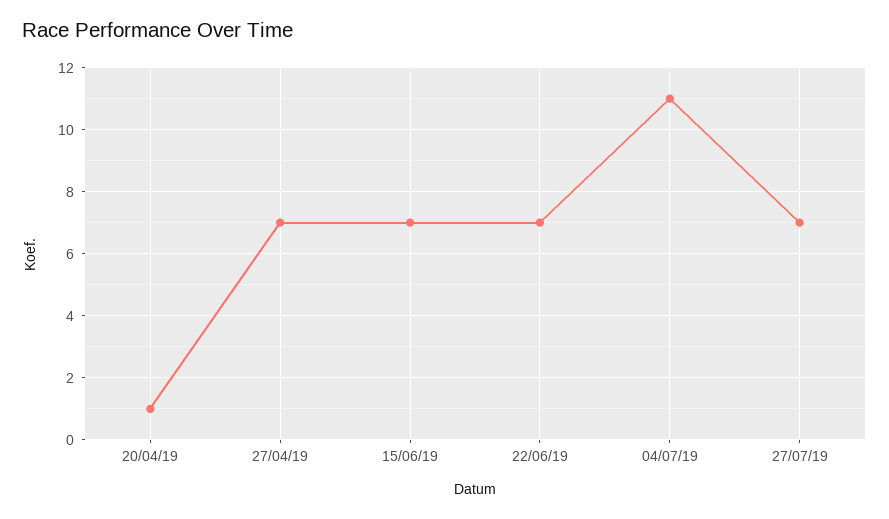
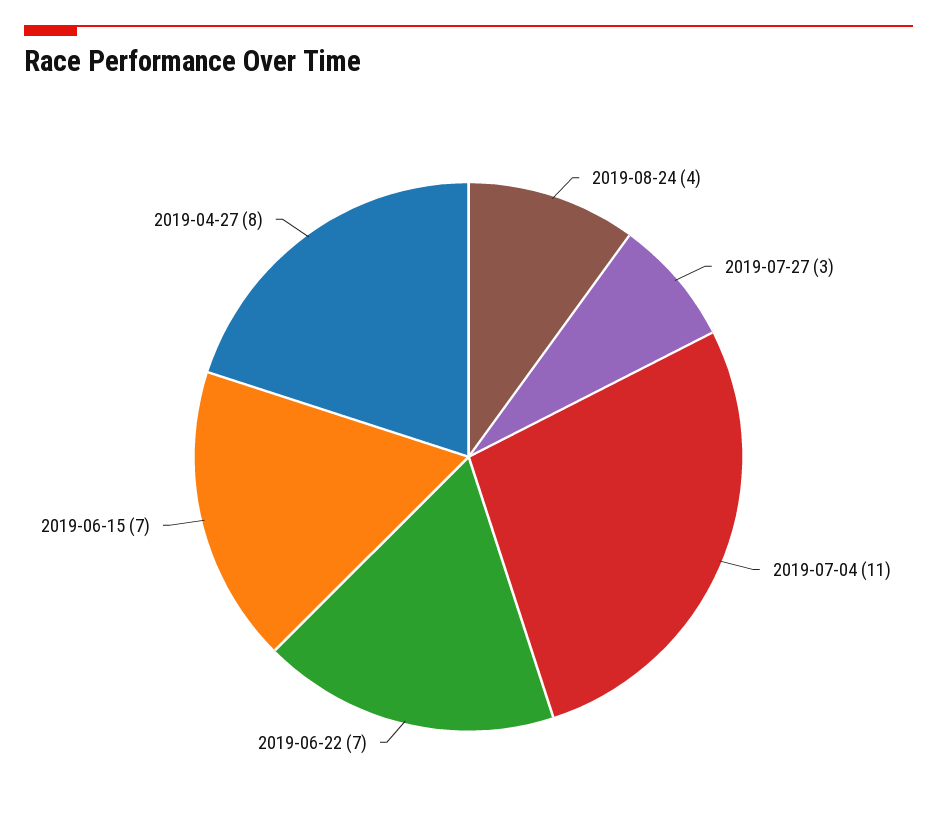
20/04/19: 1 -> none
27/04/19: 7 -> 8
27/07/19: 7 -> 3
2019-08-24: none -> 4

